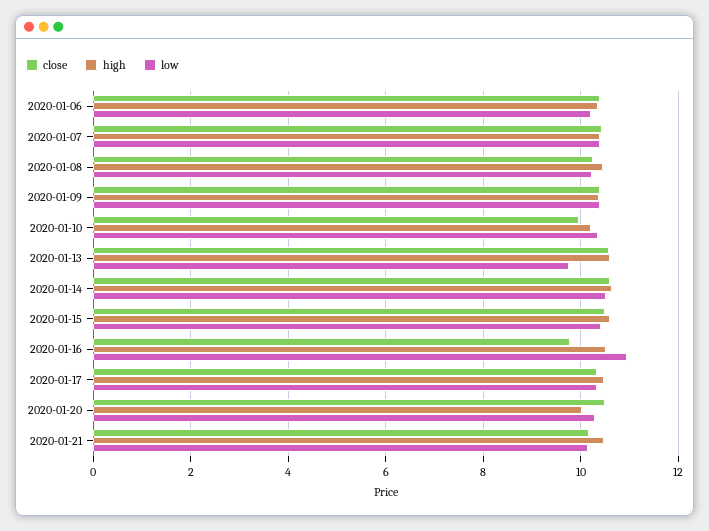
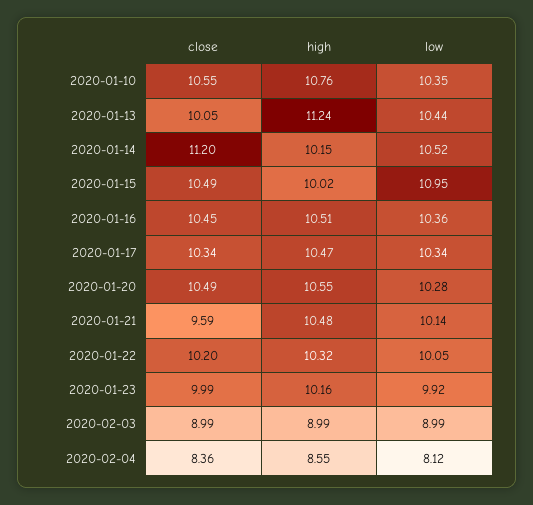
close, 2020-01-06: 10.4 -> none
high, 2020-01-06: 10.4 -> none
low, 2020-01-06: 10.2 -> none
close, 2020-01-07: 10.4 -> none
high, 2020-01-07: 10.4 -> none
low, 2020-01-07: 10.4 -> none
close, 2020-01-08: 10.2 -> none
high, 2020-01-08: 10.4 -> none
low, 2020-01-08: 10.2 -> none
close, 2020-01-09: 10.4 -> none
high, 2020-01-09: 10.4 -> none
low, 2020-01-09: 10.4 -> none
close, 2020-01-10: 10 -> 10.55
high, 2020-01-10: 10.2 -> 10.76
close, 2020-01-13: 10.6 -> 10.05
high, 2020-01-13: 10.6 -> 11.24
low, 2020-01-13: 9.8 -> 10.44
close, 2020-01-14: 10.6 -> 11.2
high, 2020-01-14: 10.6 -> 10.15
high, 2020-01-15: 10.6 -> 10.02
low, 2020-01-15: 10.4 -> 10.95
close, 2020-01-16: 9.8 -> 10.45
low, 2020-01-16: 11 -> 10.36
high, 2020-01-20: 10 -> 10.55
close, 2020-01-21: 10.2 -> 9.59
close, 2020-01-22: none -> 10.2
high, 2020-01-22: none -> 10.32
low, 2020-01-22: none -> 10.05
close, 2020-01-23: none -> 9.99
high, 2020-01-23: none -> 10.16
low, 2020-01-23: none -> 9.92
close, 2020-02-03: none -> 8.99
high, 2020-02-03: none -> 8.99
low, 2020-02-03: none -> 8.99
close, 2020-02-04: none -> 8.36
high, 2020-02-04: none -> 8.55
low, 2020-02-04: none -> 8.12

